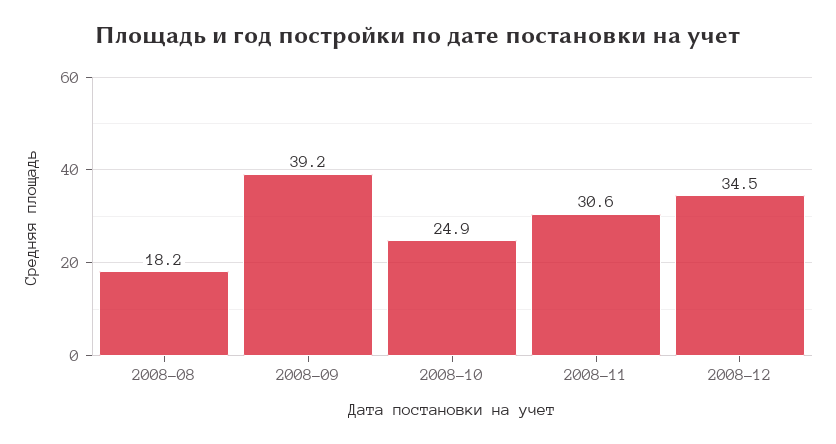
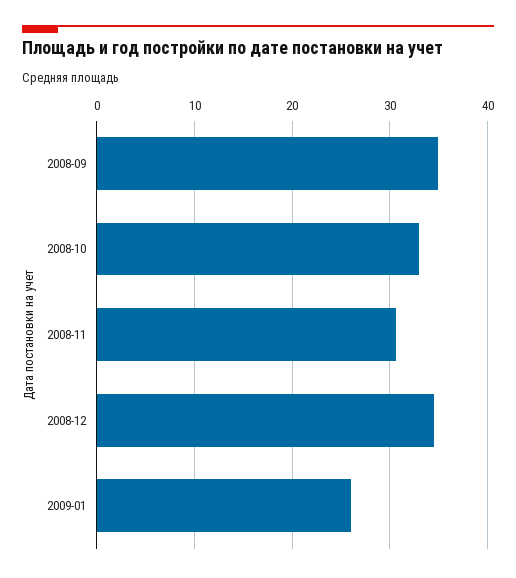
2008-08: 18.2 -> none
2008-09: 39.2 -> 35
2008-10: 24.9 -> 33
2009-01: none -> 26

